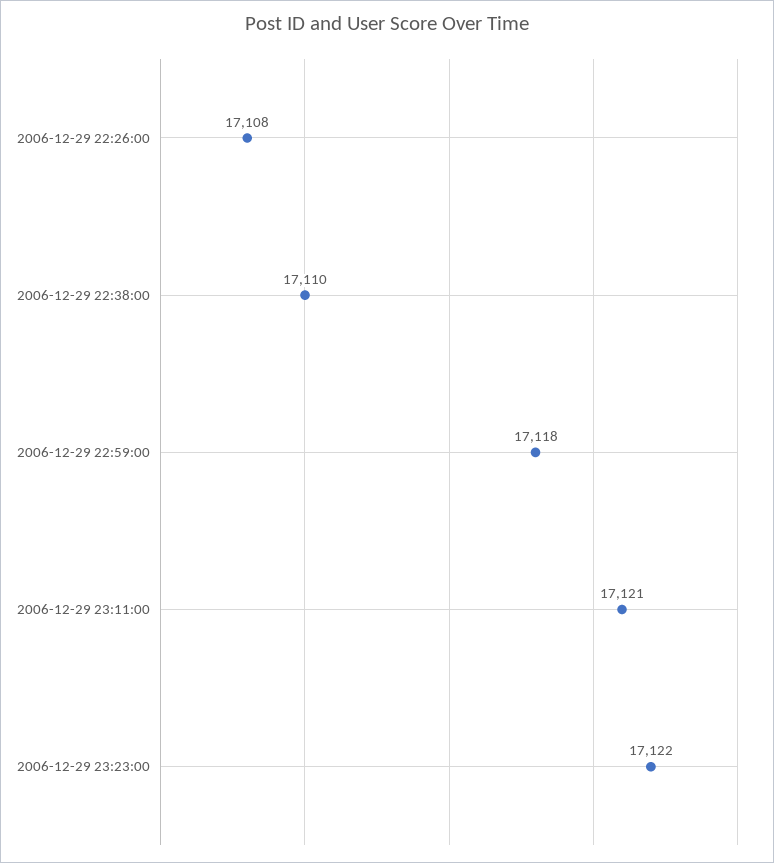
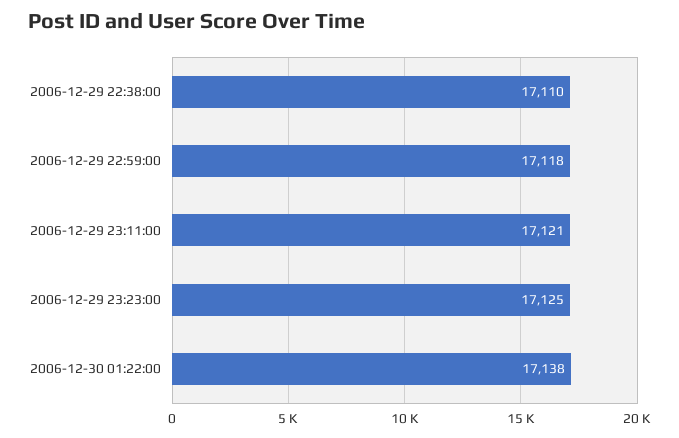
2006-12-29 22:26:00: 17108 -> none
2006-12-29 23:23:00: 17122 -> 17125
2006-12-30 01:22:00: none -> 17138

